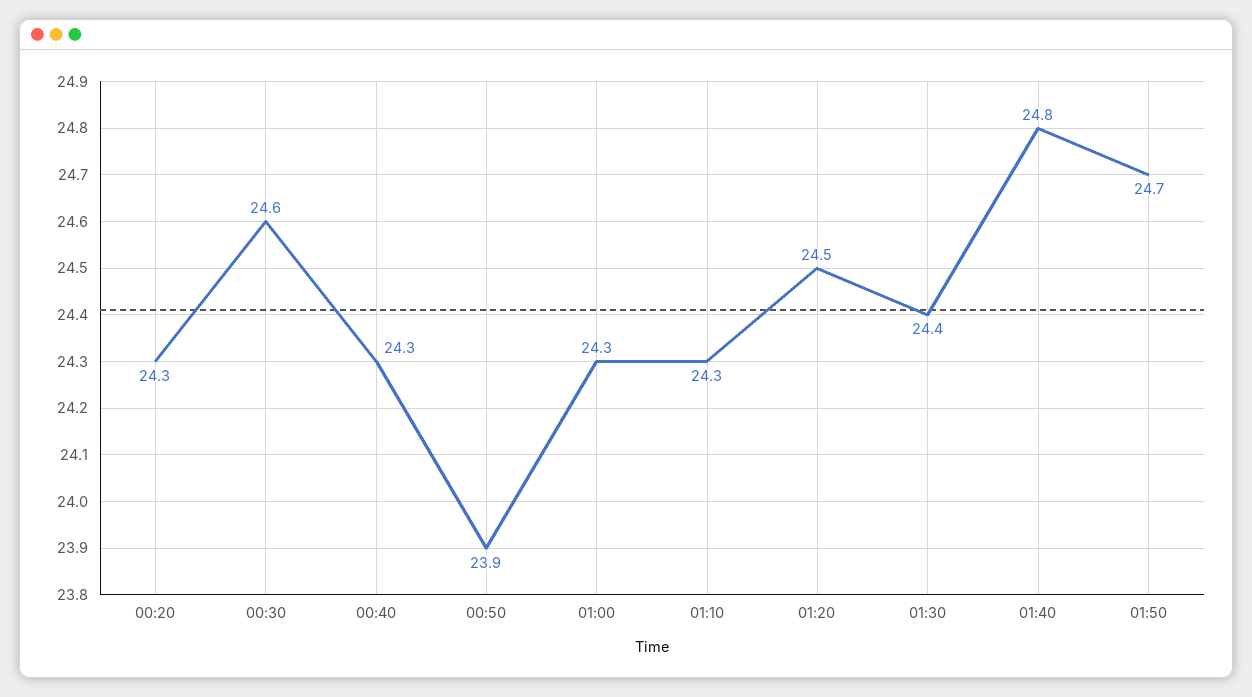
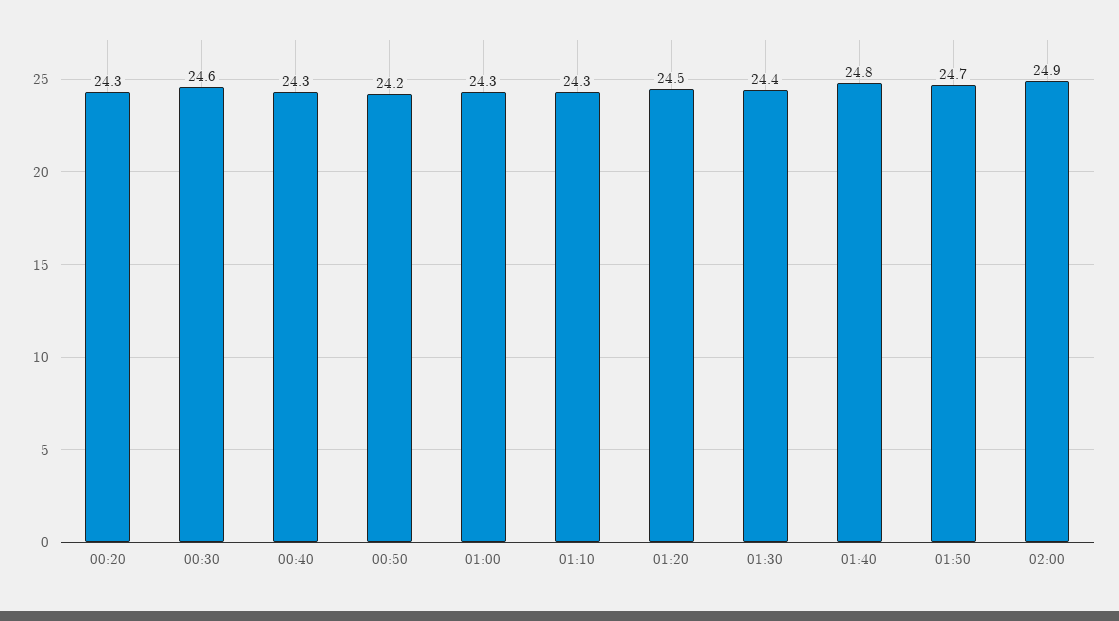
00:50: 23.9 -> 24.2
02:00: none -> 24.9

